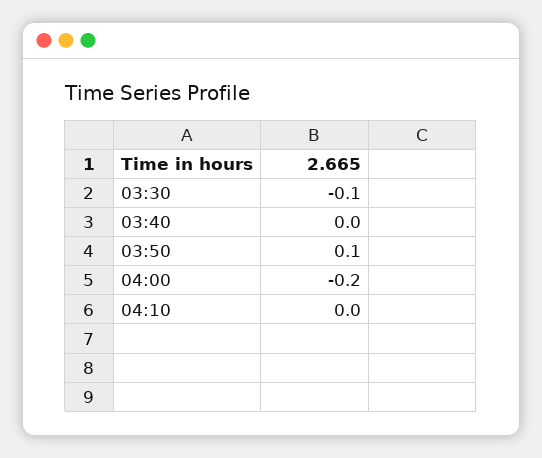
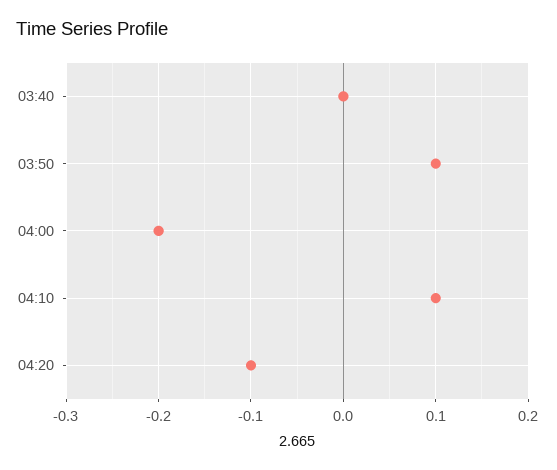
03:30: -0.1 -> none
04:10: 0 -> 0.1
04:20: none -> -0.1

